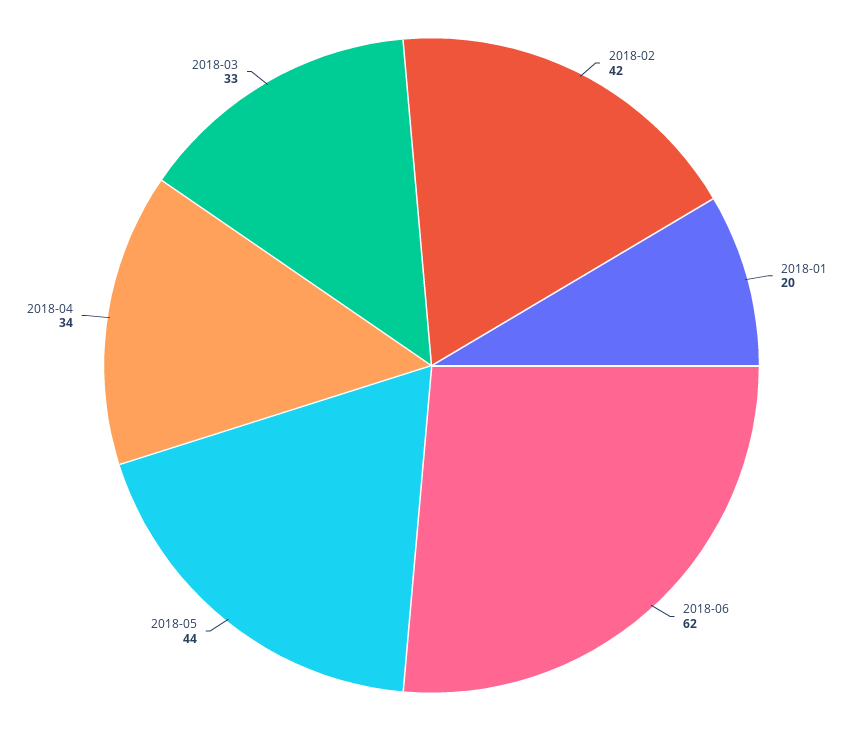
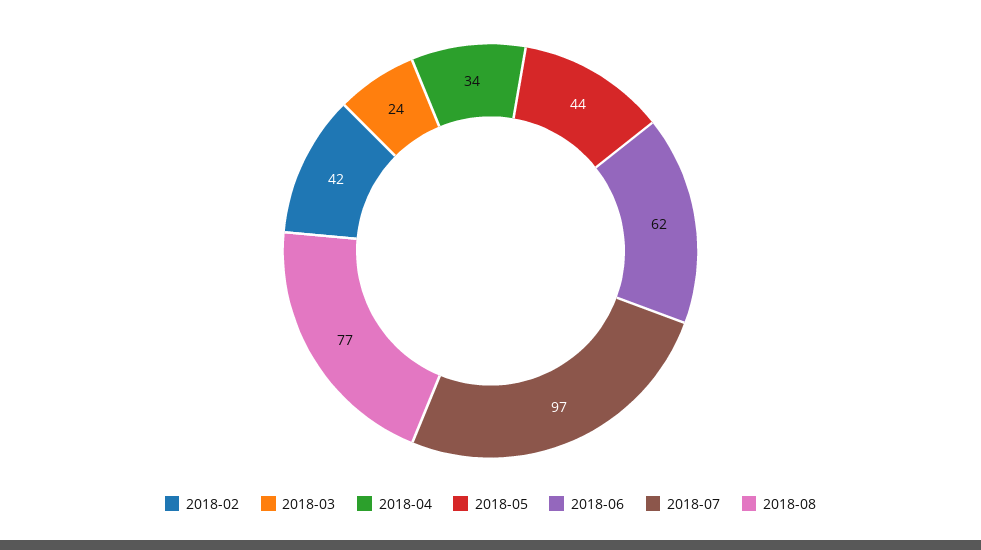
2018-01: 20 -> none
2018-03: 33 -> 24
2018-07: none -> 97
2018-08: none -> 77

